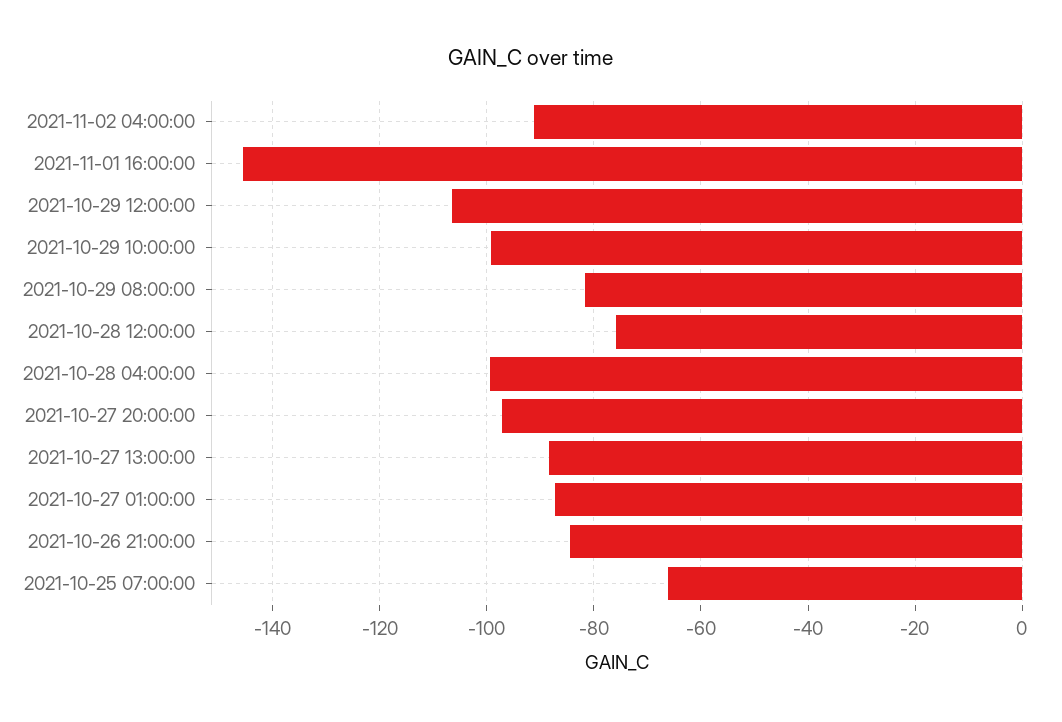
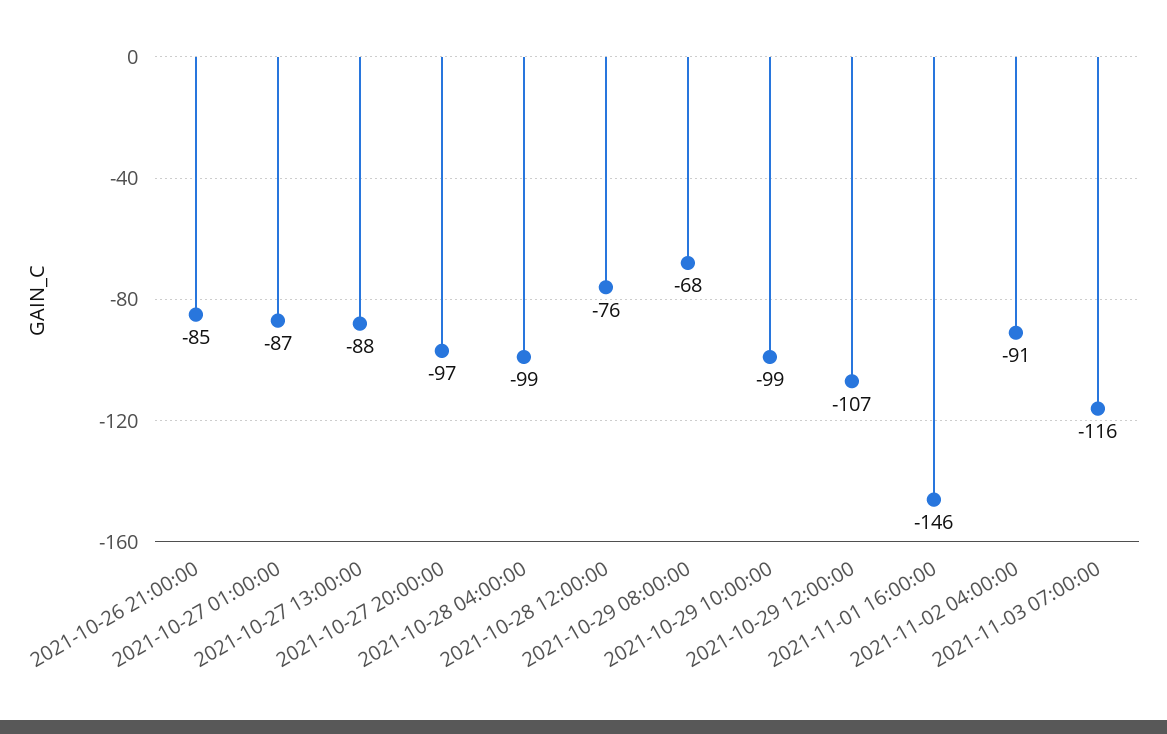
2021-10-29 08:00:00: -82 -> -68
2021-10-25 07:00:00: -66 -> none
2021-11-03 07:00:00: none -> -116

